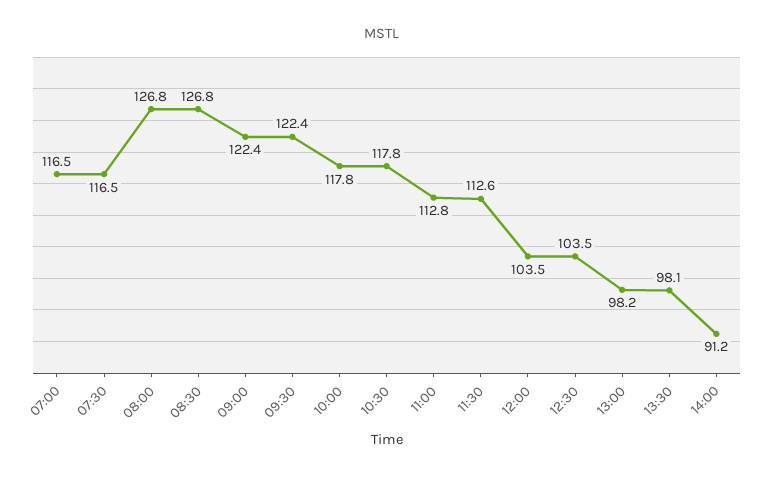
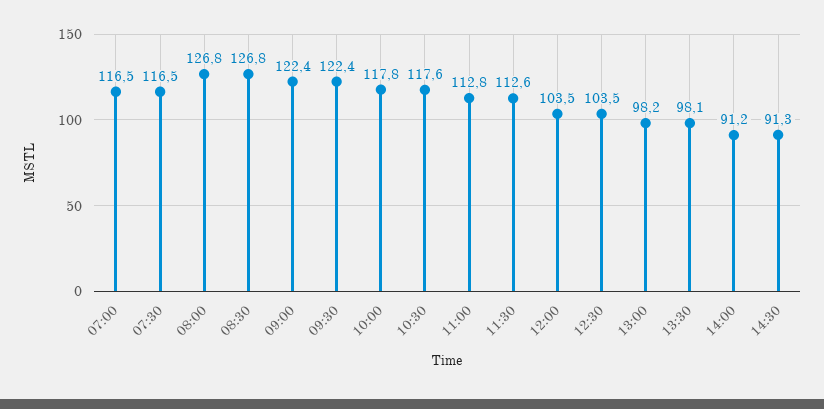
10:30: 117.8 -> 117.6
14:30: none -> 91.3

